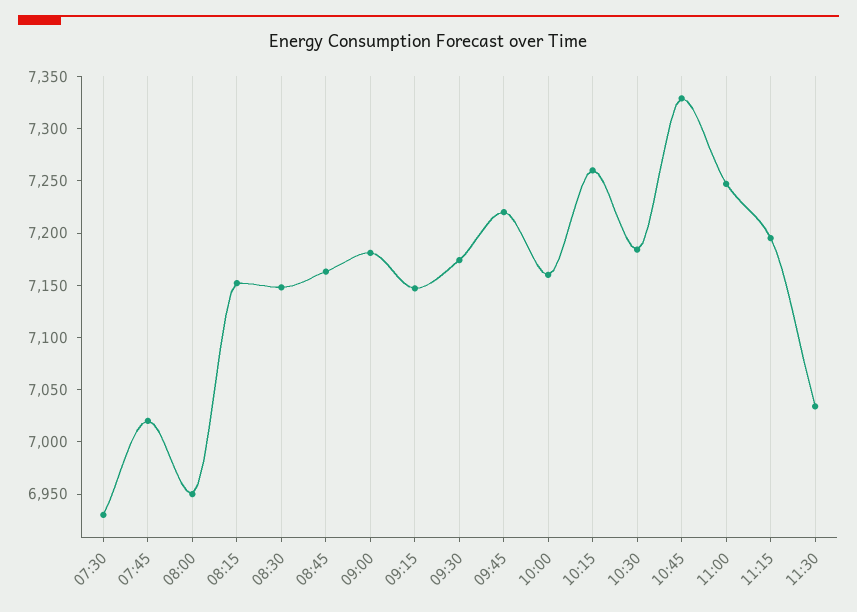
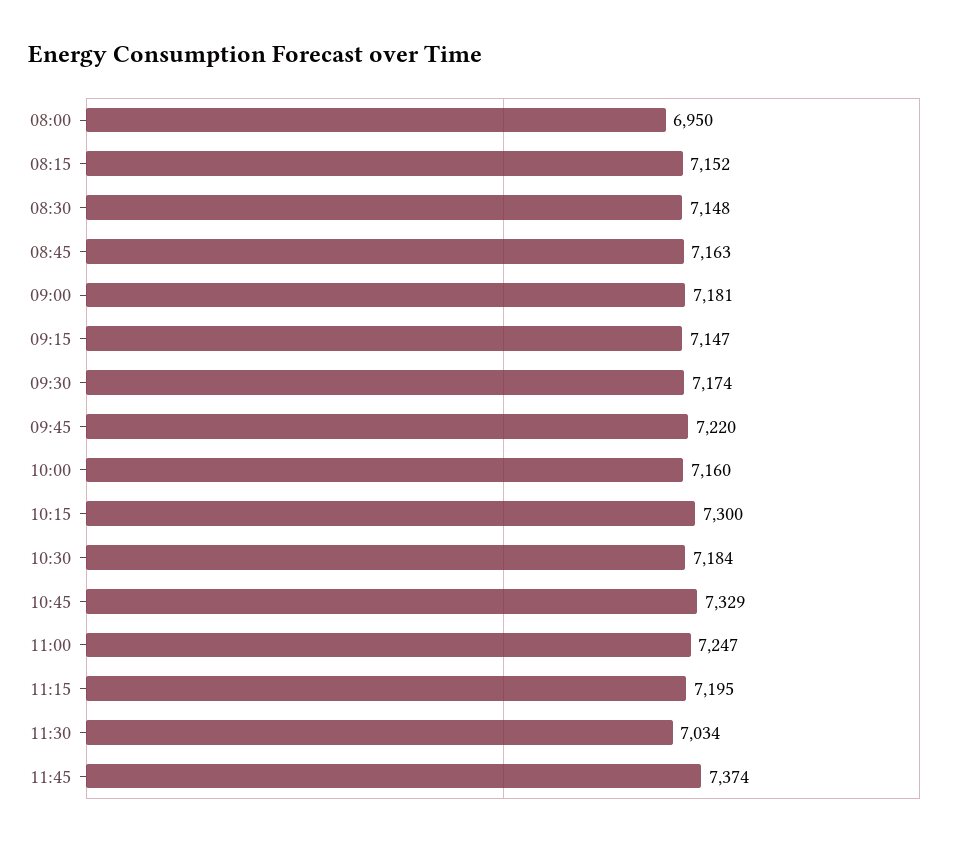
07:30: 6930 -> none
07:45: 7020 -> none
10:15: 7260 -> 7300
11:45: none -> 7374

